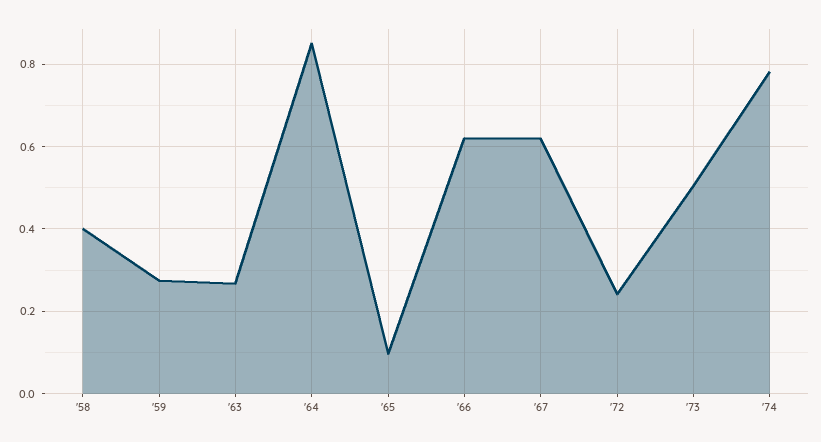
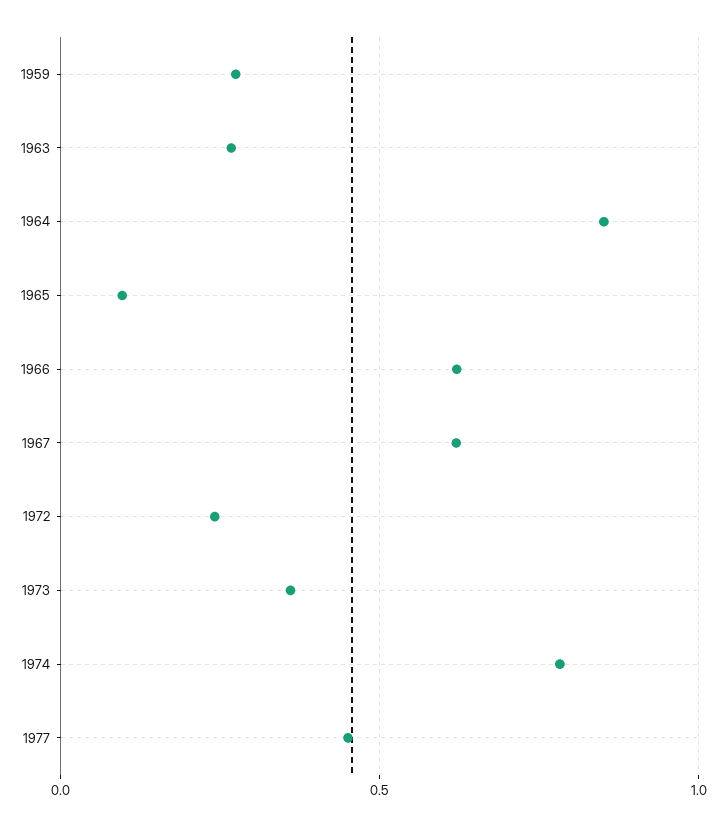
'58: 0.4 -> none
'73: 0.5 -> 0.35
1977: none -> 0.45

